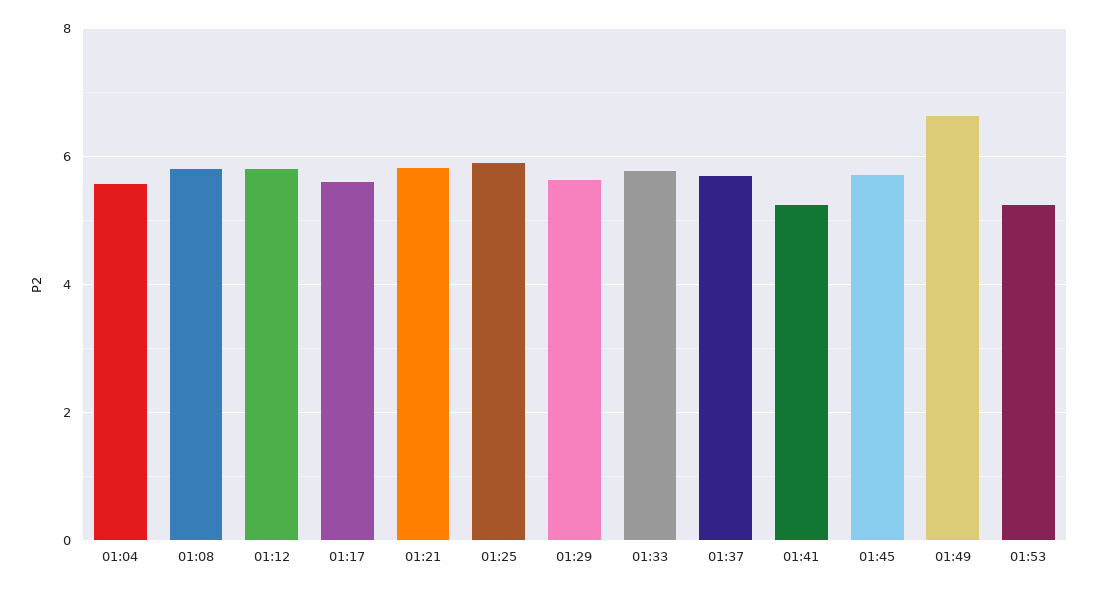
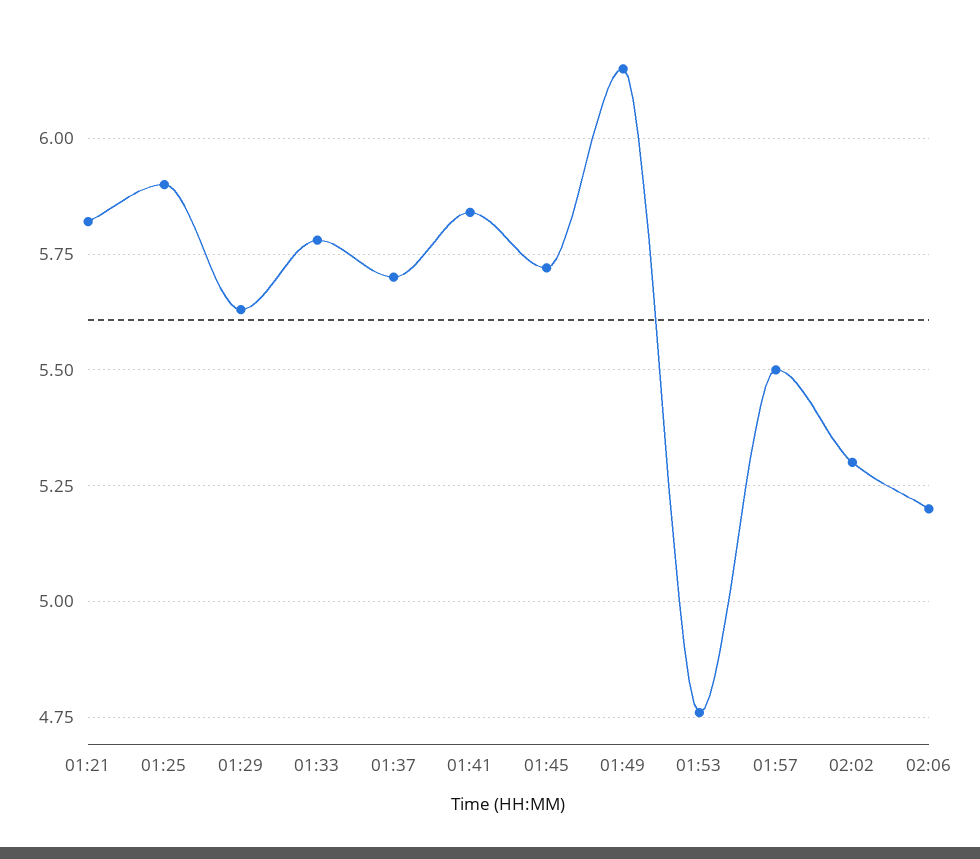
01:04: 5.6 -> none
01:08: 5.8 -> none
01:12: 5.8 -> none
01:17: 5.6 -> none
01:41: 5.2 -> 5.85
01:49: 6.6 -> 6.15
01:53: 5.2 -> 4.75
01:57: none -> 5.5
02:02: none -> 5.3
02:06: none -> 5.2

